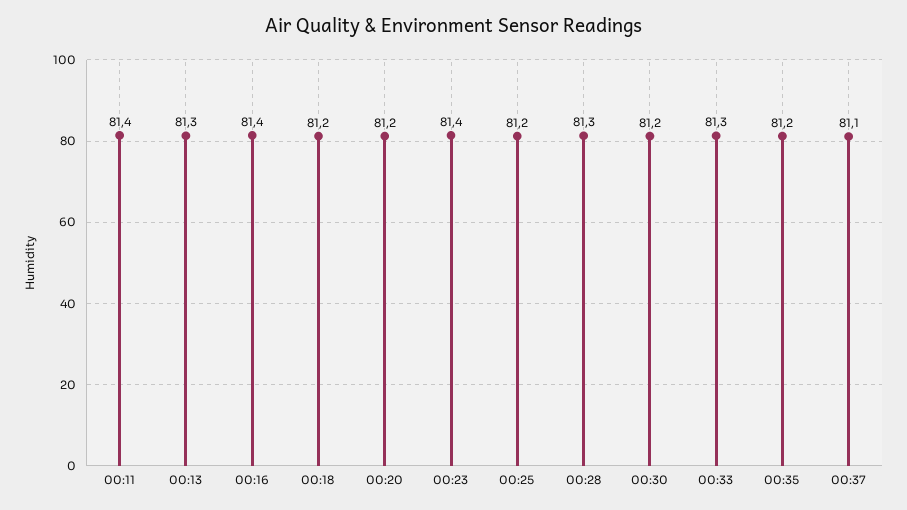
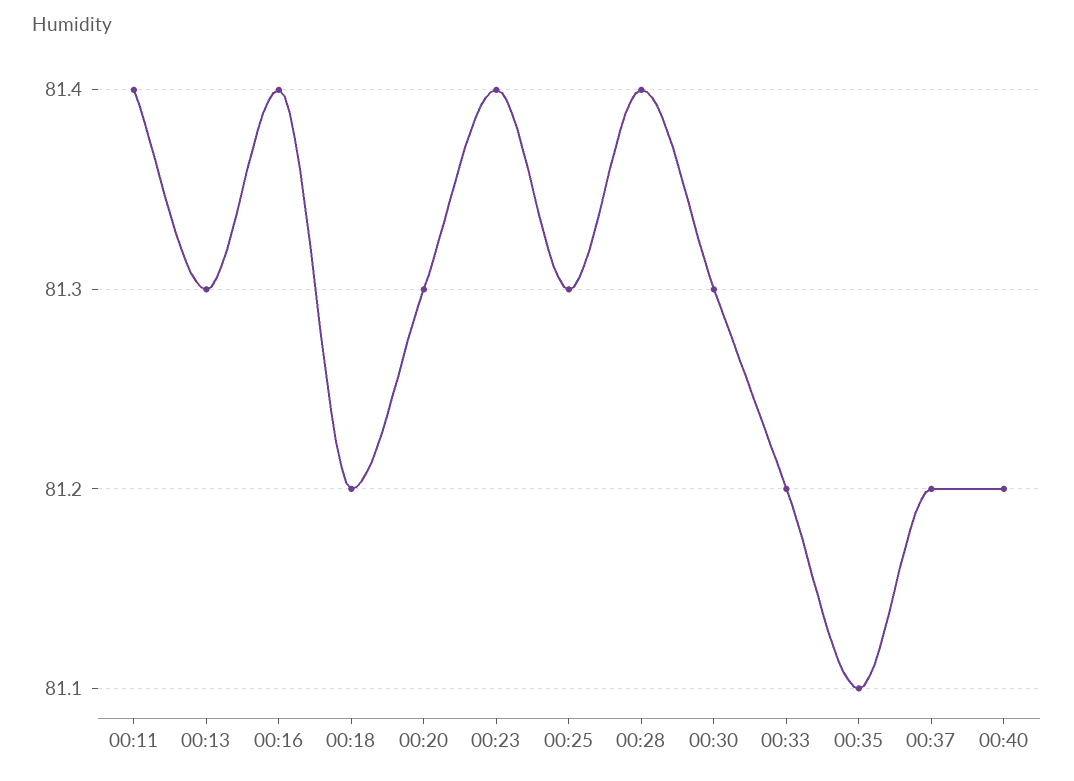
00:20: 81.2 -> 81.3
00:25: 81.2 -> 81.3
00:28: 81.3 -> 81.4
00:30: 81.2 -> 81.3
00:33: 81.3 -> 81.2
00:35: 81.2 -> 81.1
00:37: 81.1 -> 81.2
00:40: none -> 81.2

